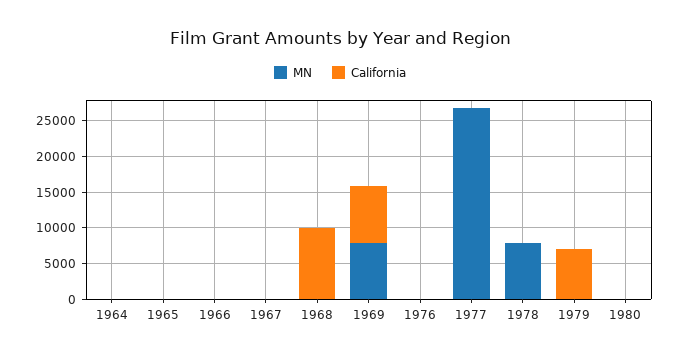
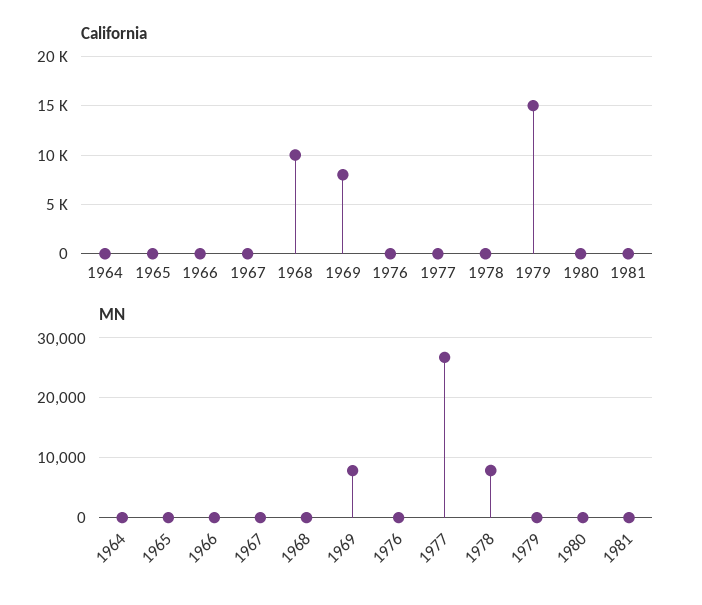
California, 1979: 7500 -> 15000
California, 1981: none -> 0
MN, 1981: none -> 0

